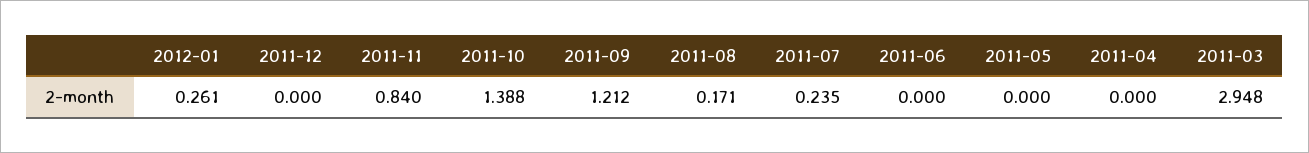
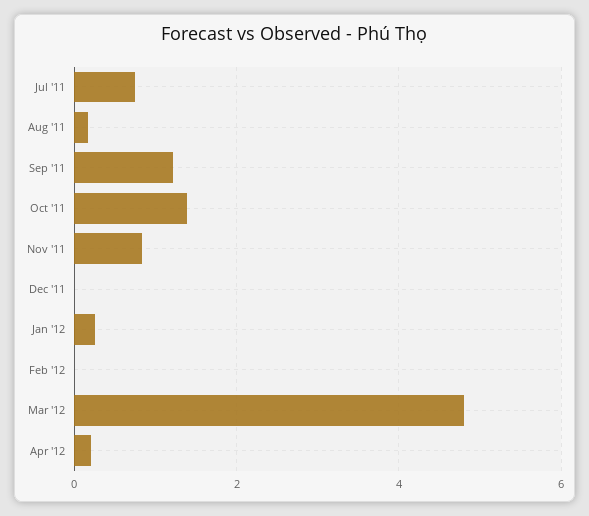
2011-07: 0.235 -> 0.8
2011-06: 0 -> none
2011-05: 0 -> none
2011-04: 0 -> none
2011-03: 2.948 -> none
Feb '12: none -> 0
Mar '12: none -> 4.8
Apr '12: none -> 0.2

